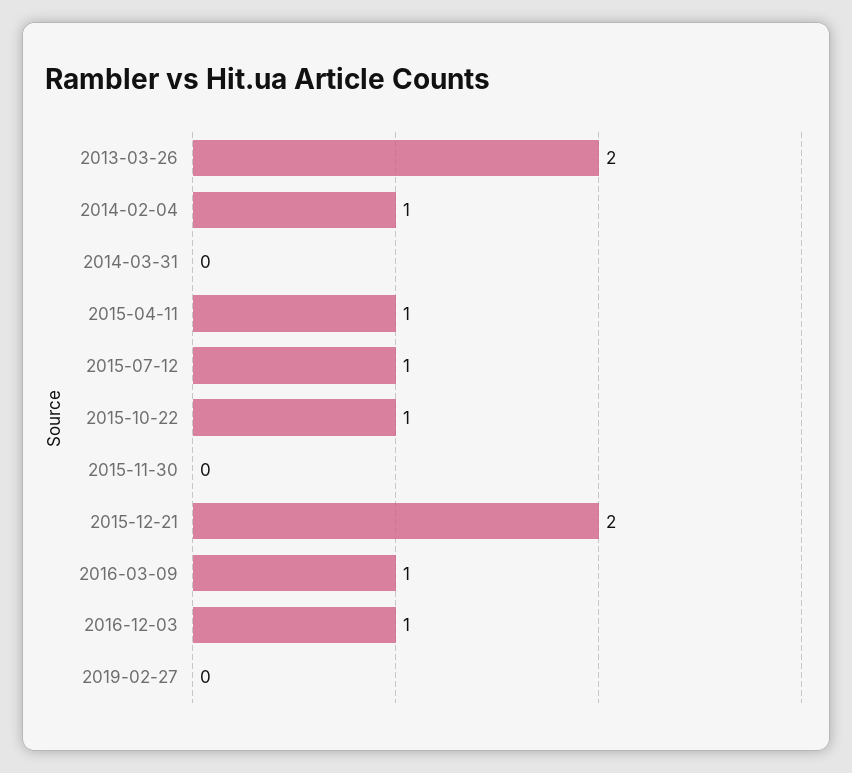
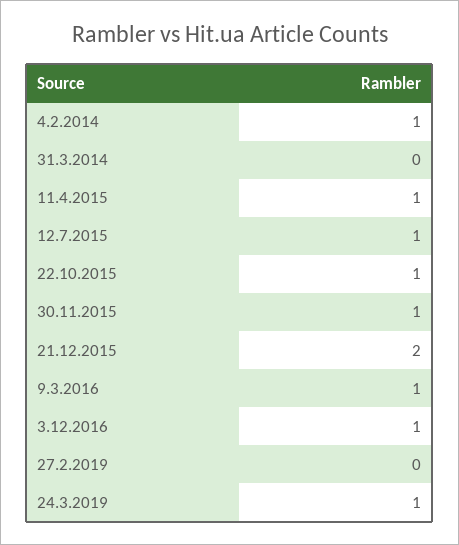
2013-03-26: 2 -> none
2015-11-30: 0 -> 1
24.3.2019: none -> 1

